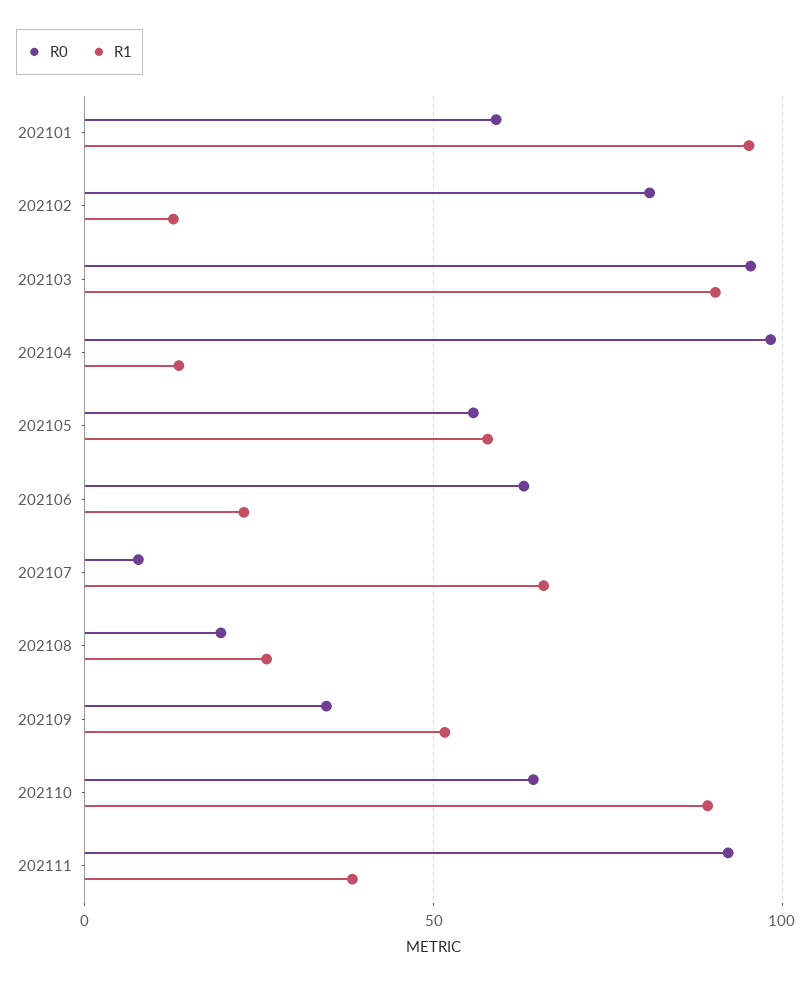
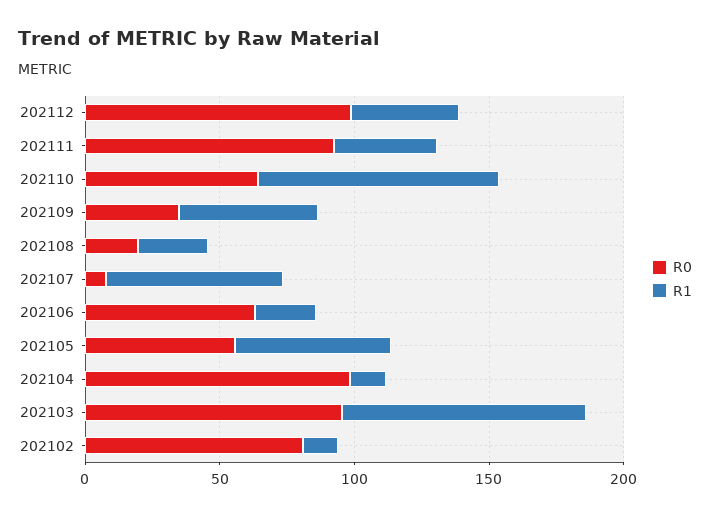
R0, 202101: 60 -> none
R1, 202101: 95 -> none
R0, 202112: none -> 100
R1, 202112: none -> 40

